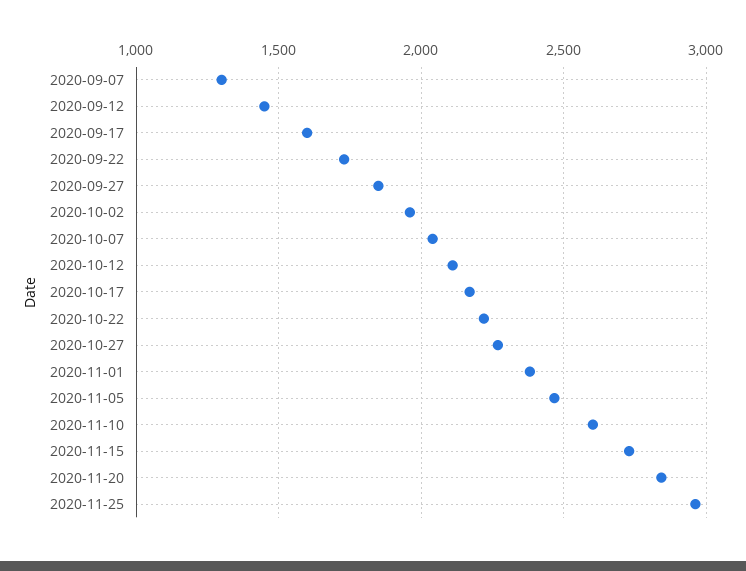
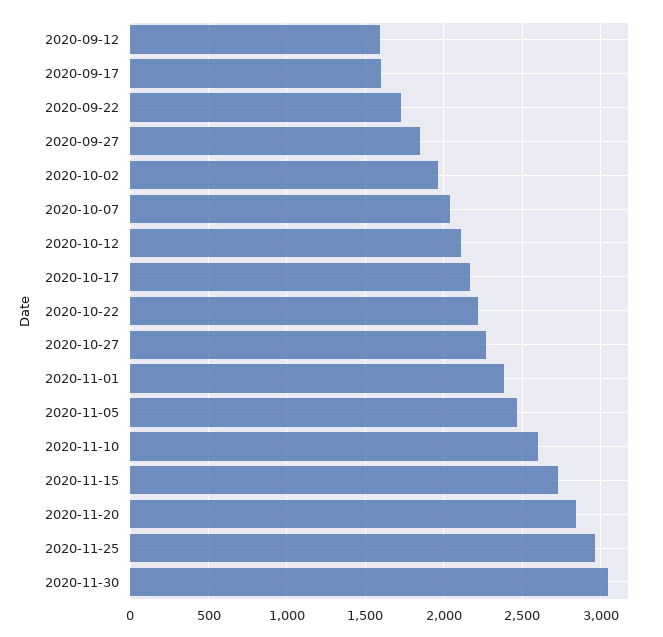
2020-09-07: 1300 -> none
2020-09-12: 1450 -> 1600
2020-11-30: none -> 3050

